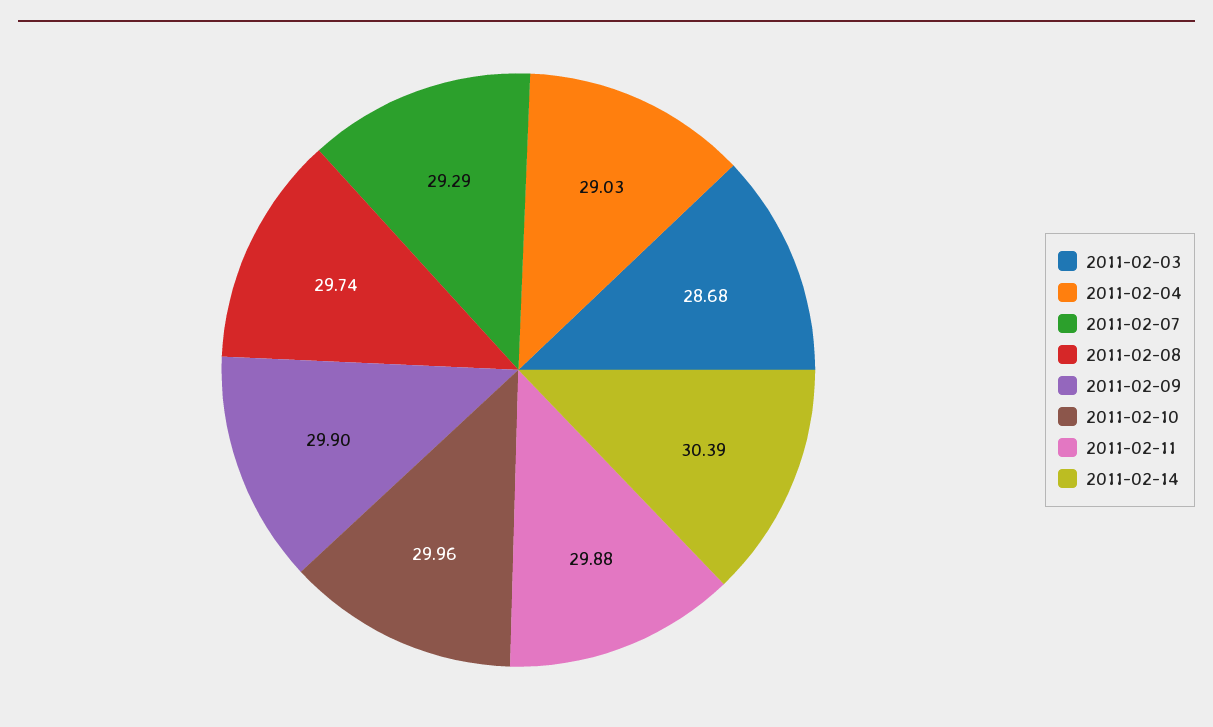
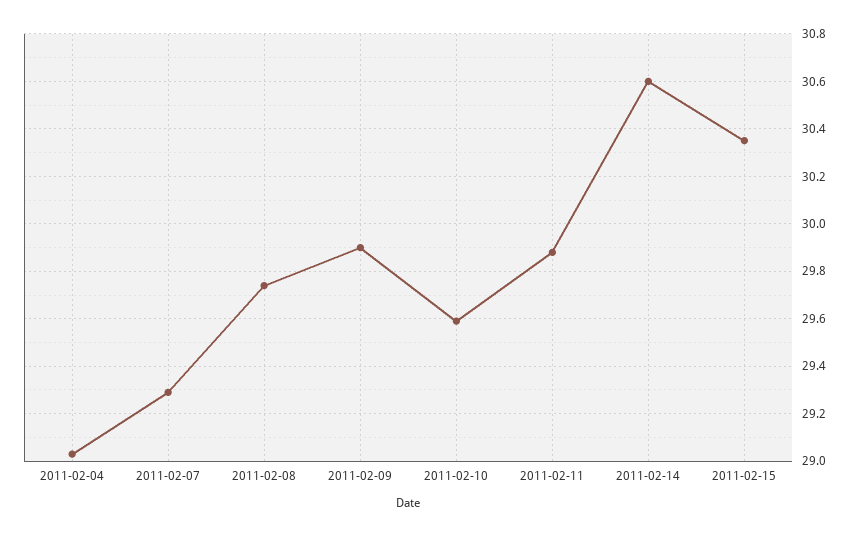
2011-02-03: 28.68 -> none
2011-02-10: 29.96 -> 29.6
2011-02-14: 30.39 -> 30.6
2011-02-15: none -> 30.35

